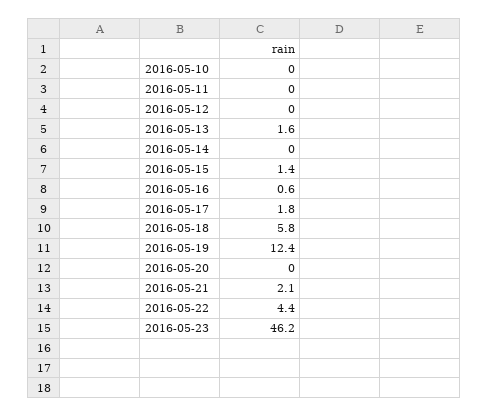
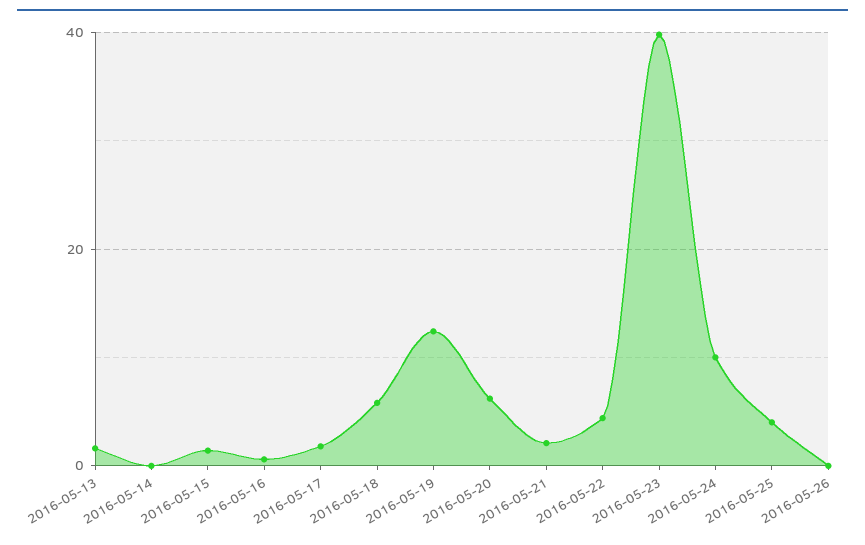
2016-05-10: 0 -> none
2016-05-11: 0 -> none
2016-05-12: 0 -> none
2016-05-20: 0 -> 6
2016-05-23: 46.2 -> 40
2016-05-24: none -> 10
2016-05-25: none -> 4
2016-05-26: none -> 0

